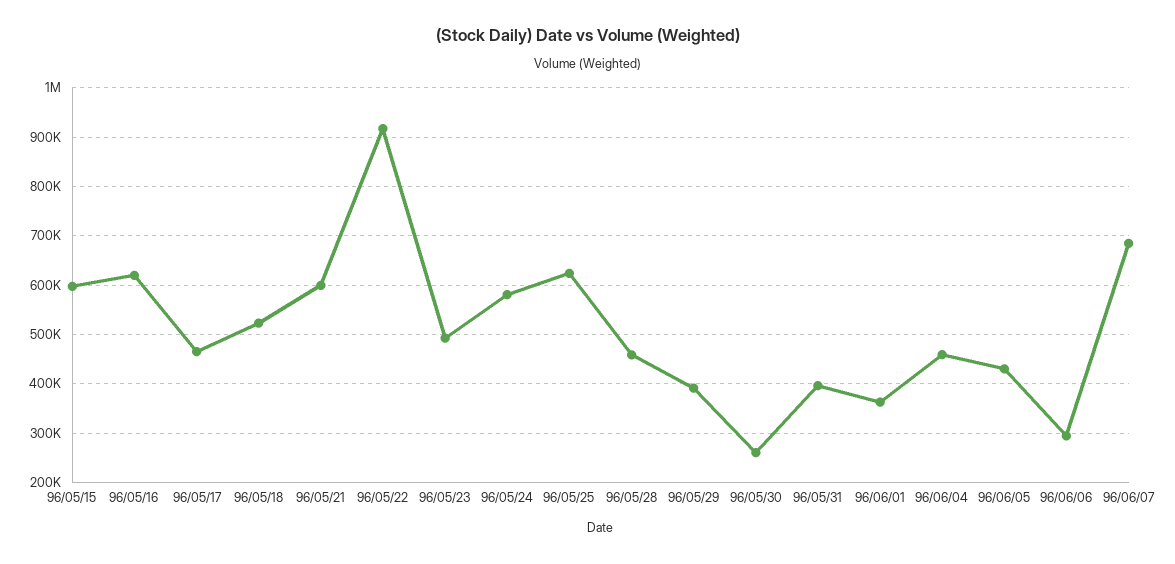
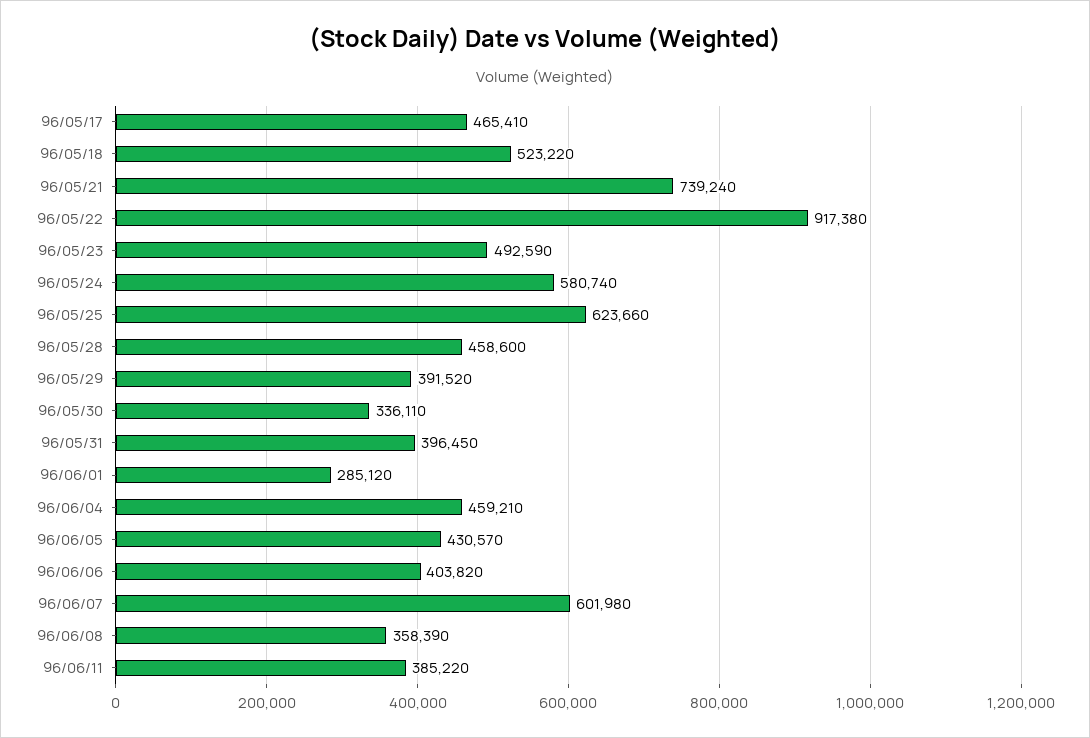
96/05/15: 600000 -> none
96/05/16: 620000 -> none
96/05/21: 600000 -> 739240
96/05/30: 260000 -> 336110
96/06/01: 360000 -> 285120
96/06/06: 300000 -> 403820
96/06/07: 680000 -> 601980
96/06/08: none -> 358390
96/06/11: none -> 385220

